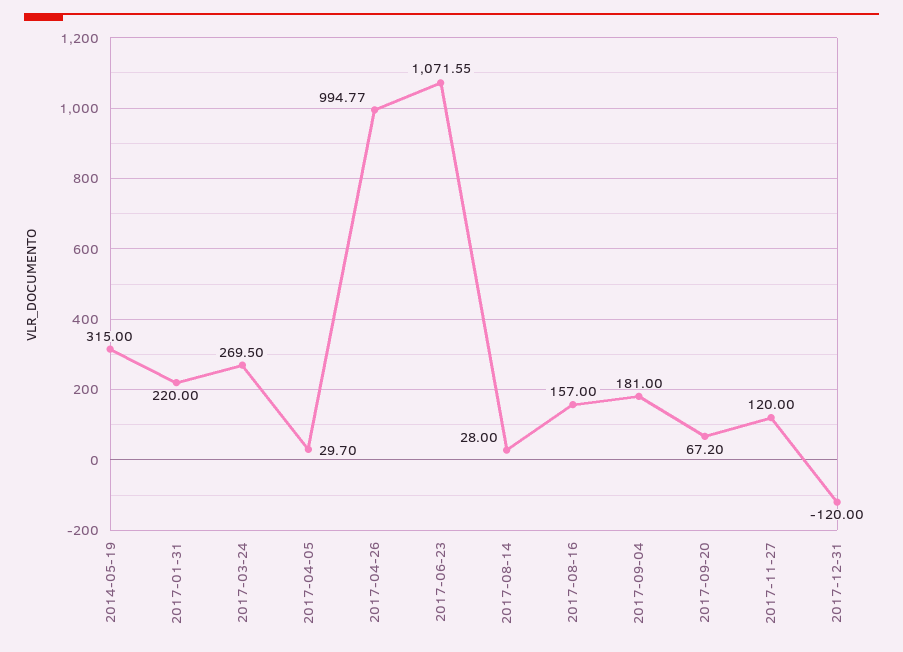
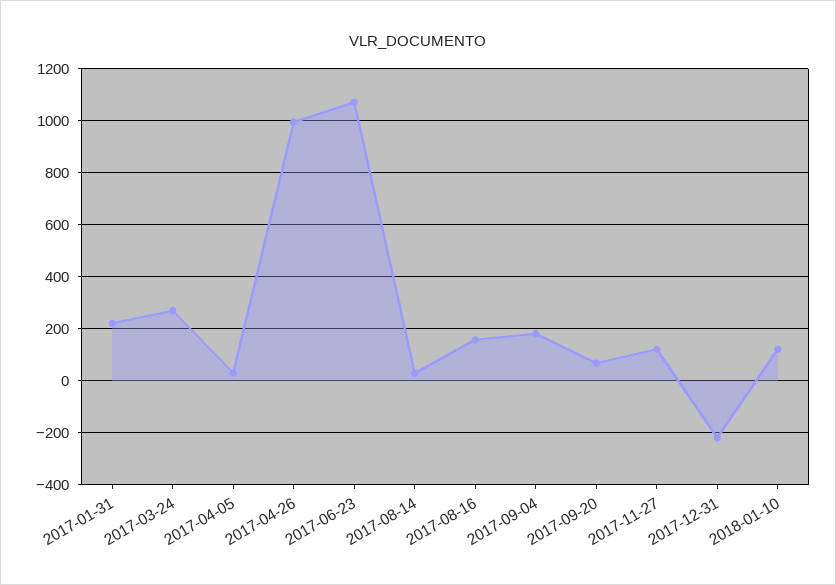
2014-05-19: 315 -> none
2017-12-31: -120 -> -225
2018-01-10: none -> 125

